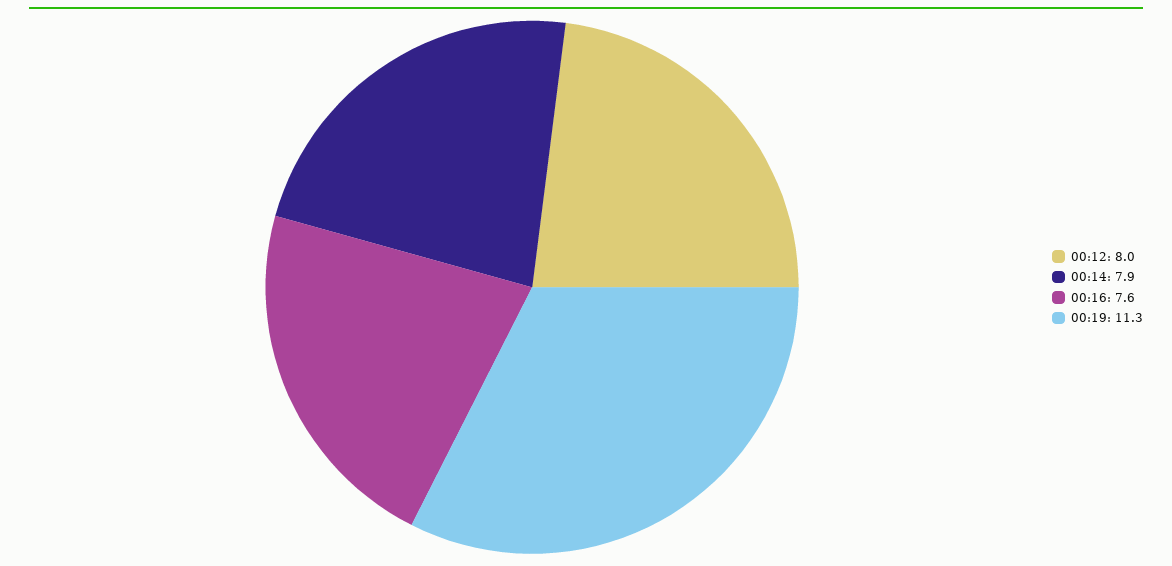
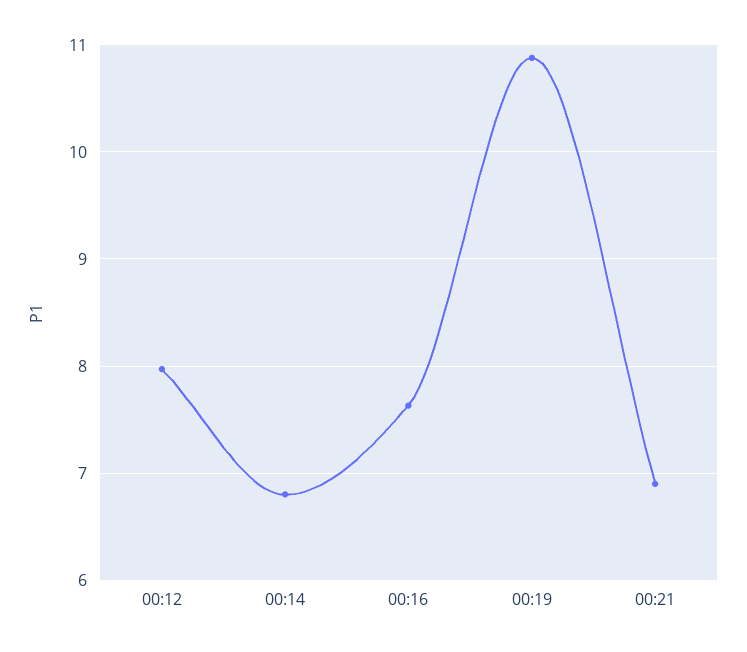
00:14: 7.9 -> 6.8
00:19: 11.3 -> 10.9
00:21: none -> 6.9

